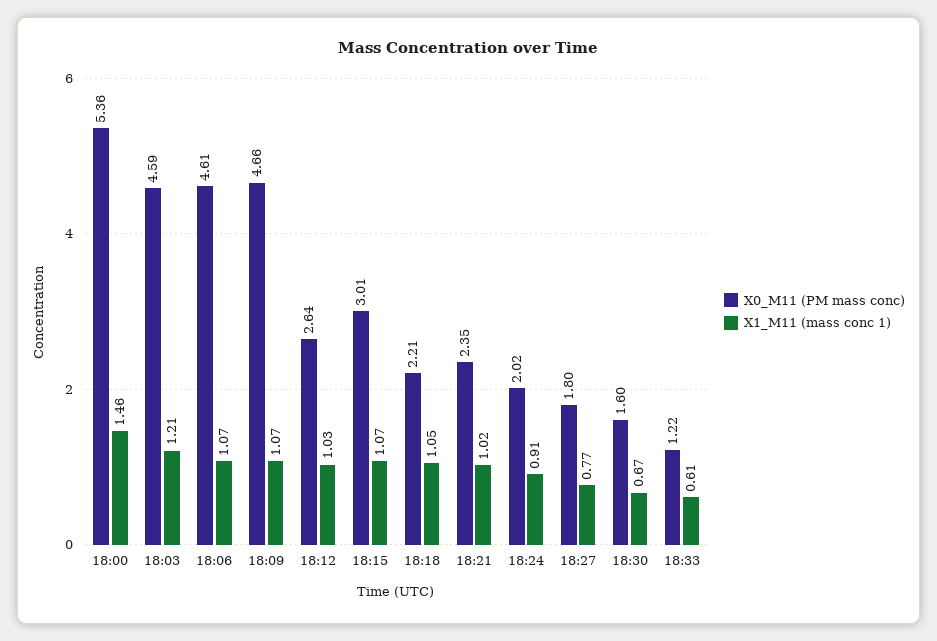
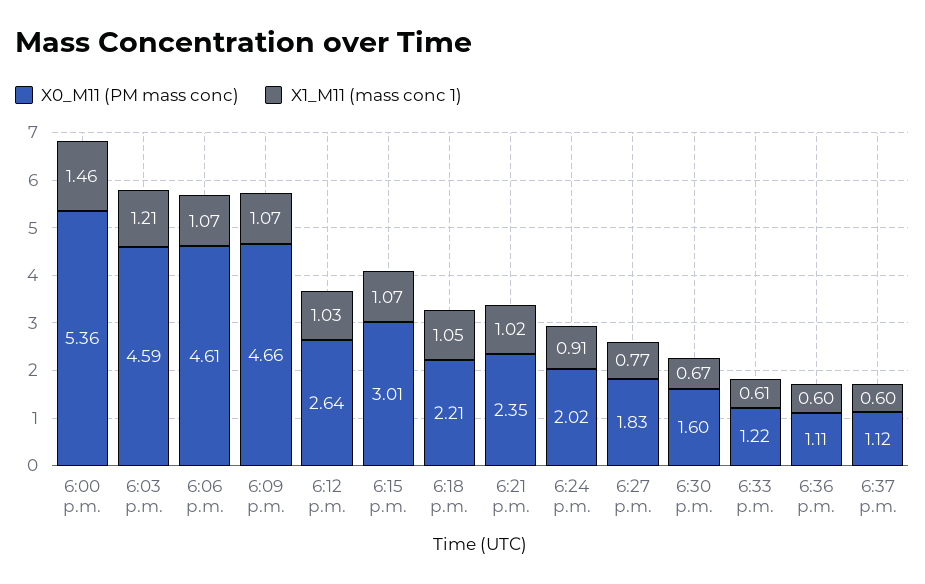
X0_M11 (PM mass conc), 18:27: 1.8 -> 1.83
X0_M11 (PM mass conc), 6:36 p.m.: none -> 1.11
X1_M11 (mass conc 1), 6:36 p.m.: none -> 0.6
X0_M11 (PM mass conc), 6:37 p.m.: none -> 1.12
X1_M11 (mass conc 1), 6:37 p.m.: none -> 0.6

